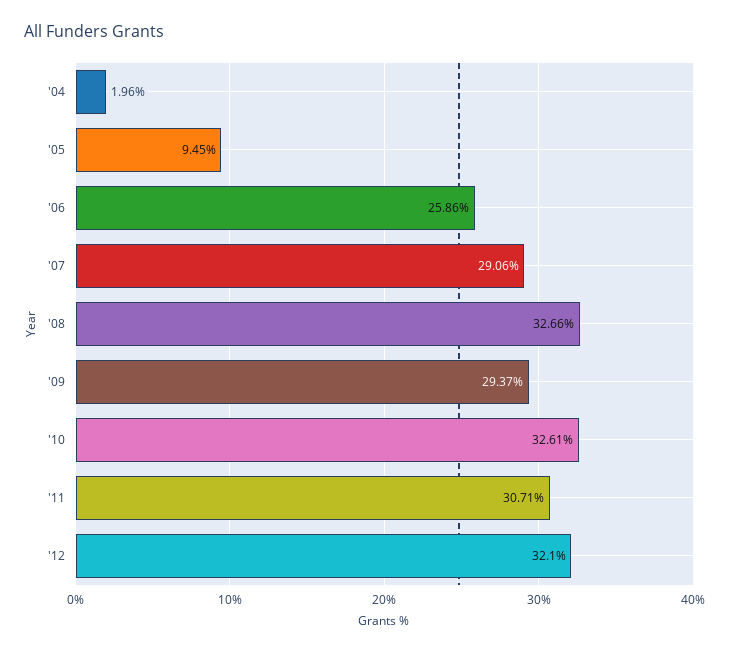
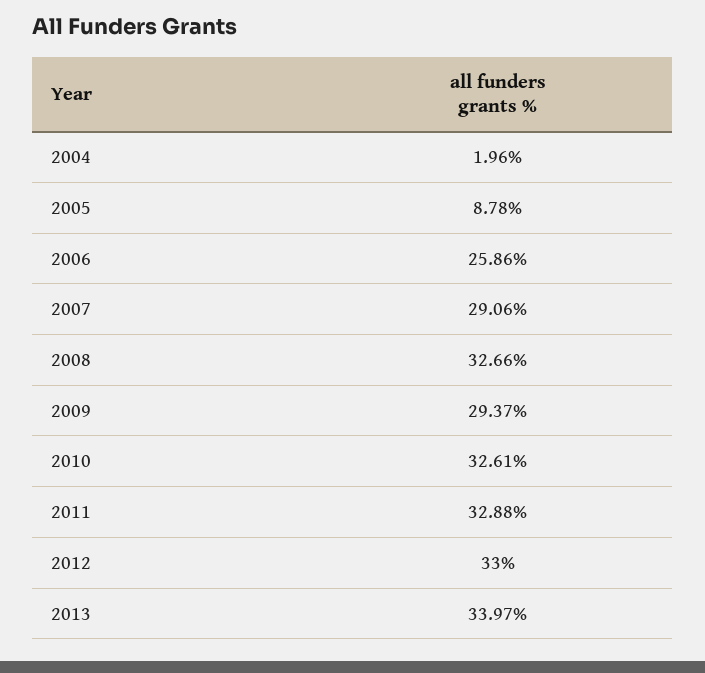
'05: 9.45 -> 8.78
'11: 30.71 -> 32.88
'12: 32.1 -> 33
2013: none -> 33.97

